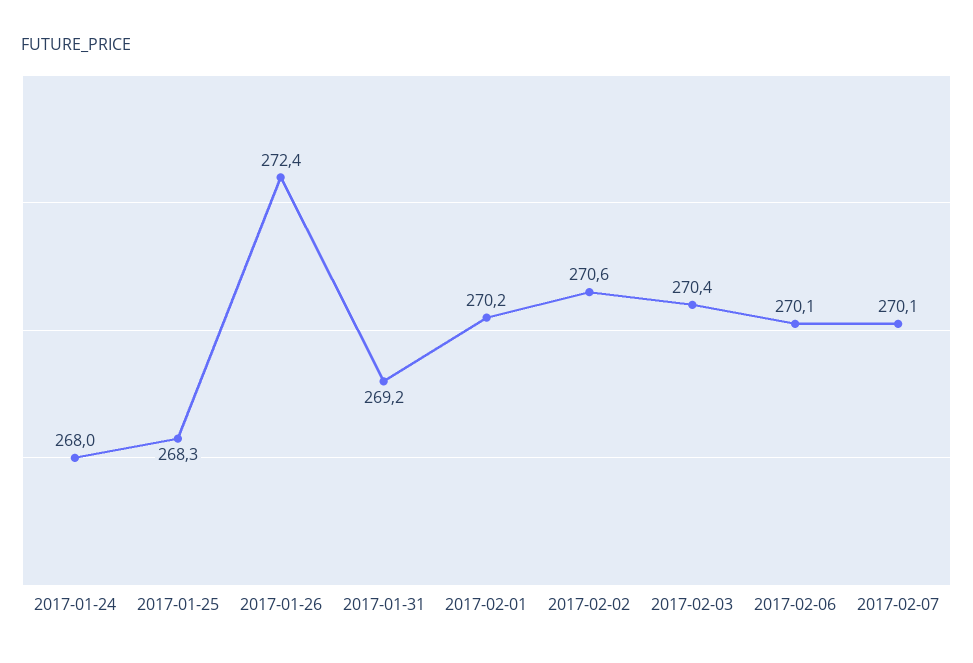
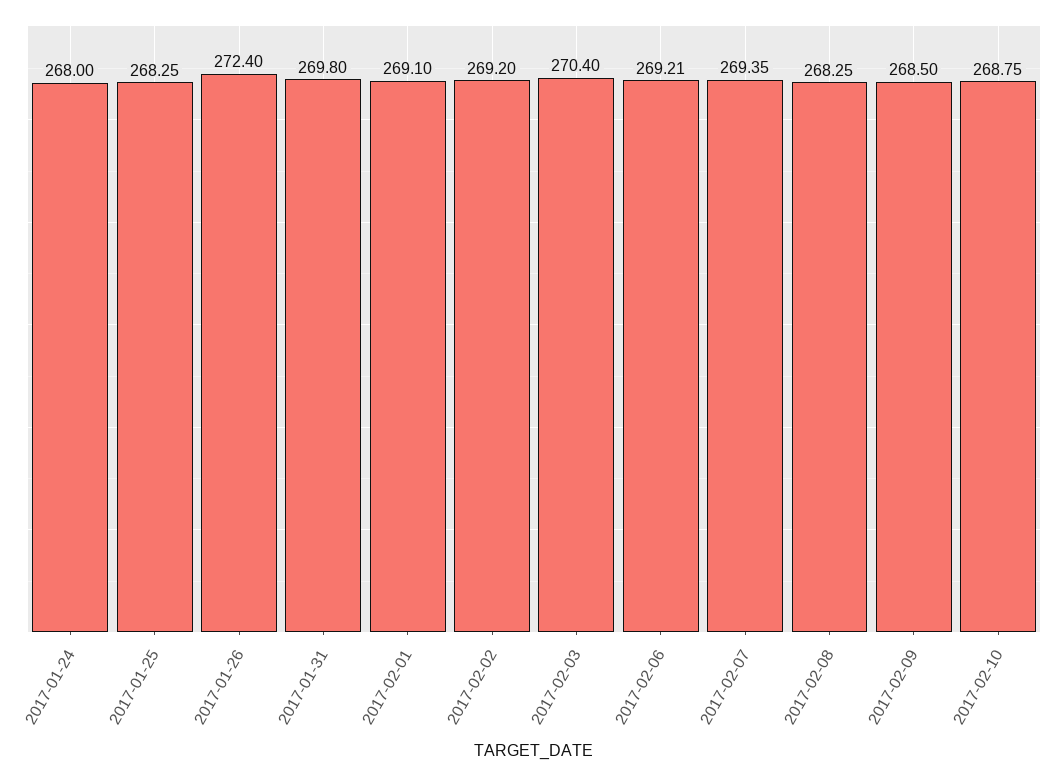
2017-01-31: 269.2 -> 269.8
2017-02-01: 270.2 -> 269.1
2017-02-02: 270.6 -> 269.2
2017-02-06: 270.1 -> 269.21
2017-02-07: 270.1 -> 269.35
2017-02-08: none -> 268.25
2017-02-09: none -> 268.5
2017-02-10: none -> 268.75

